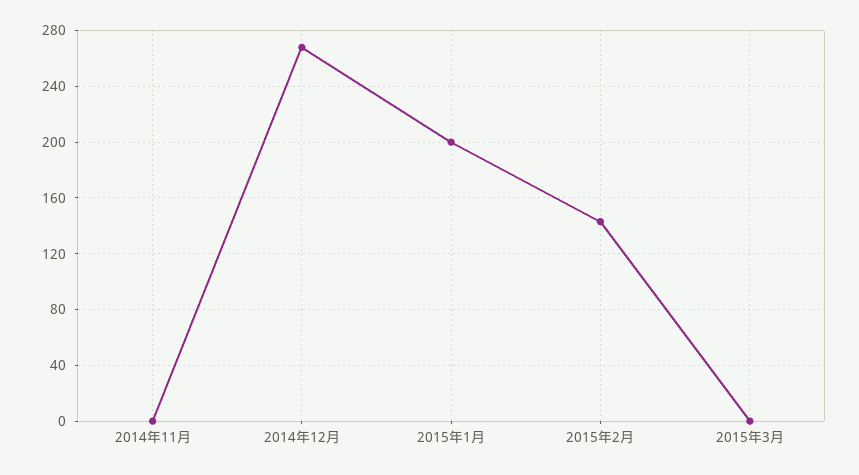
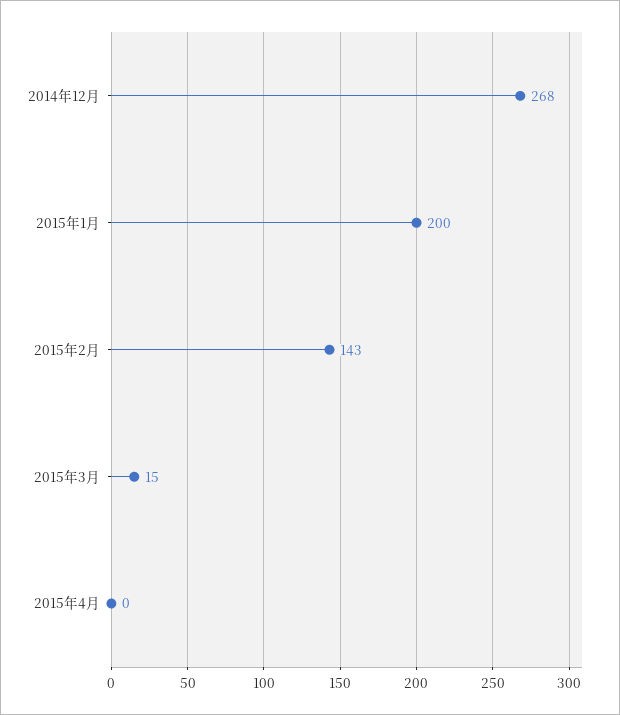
2014年11月: 0 -> none
2015年3月: 0 -> 15
2015年4月: none -> 0

